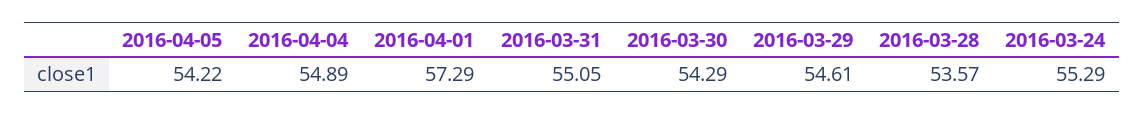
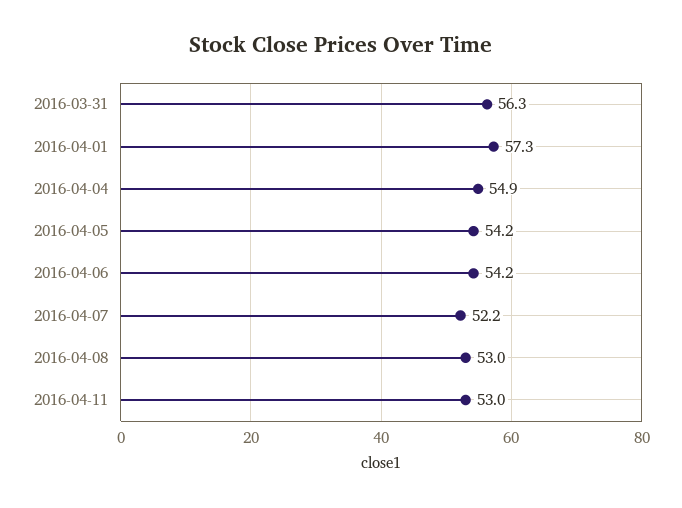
2016-03-31: 55.05 -> 56.3
2016-03-30: 54.29 -> none
2016-03-29: 54.61 -> none
2016-03-28: 53.57 -> none
2016-03-24: 55.29 -> none
2016-04-06: none -> 54.2
2016-04-07: none -> 52.2
2016-04-08: none -> 53
2016-04-11: none -> 53

